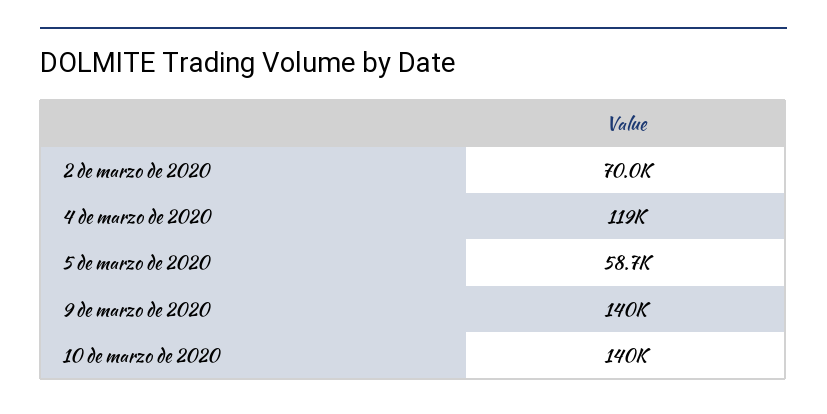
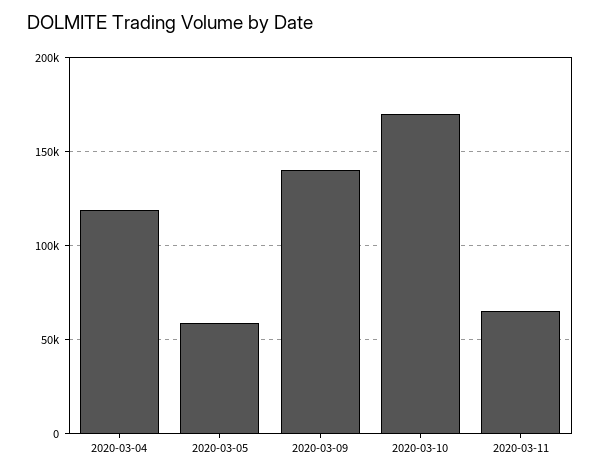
2 de marzo de 2020: 70000 -> none
10 de marzo de 2020: 140000 -> 170000
2020-03-11: none -> 65000

